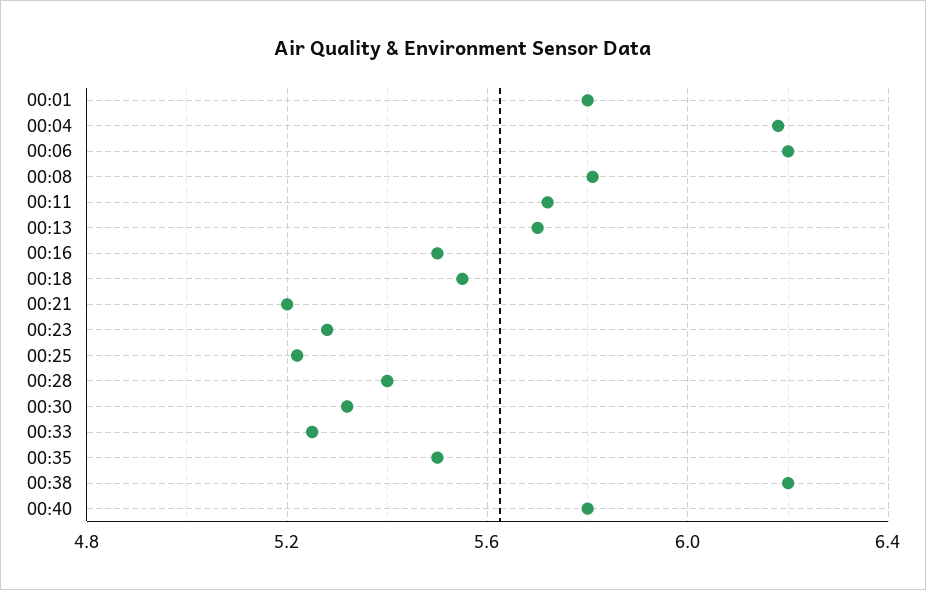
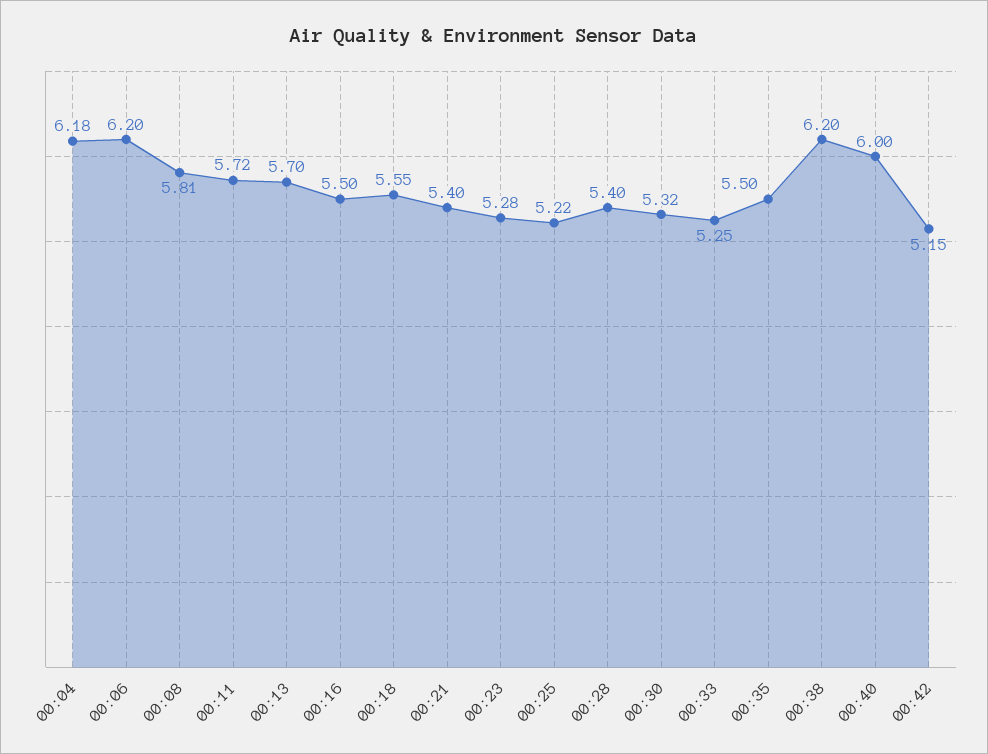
00:01: 5.8 -> none
00:21: 5.2 -> 5.4
00:40: 5.8 -> 6
00:42: none -> 5.15

